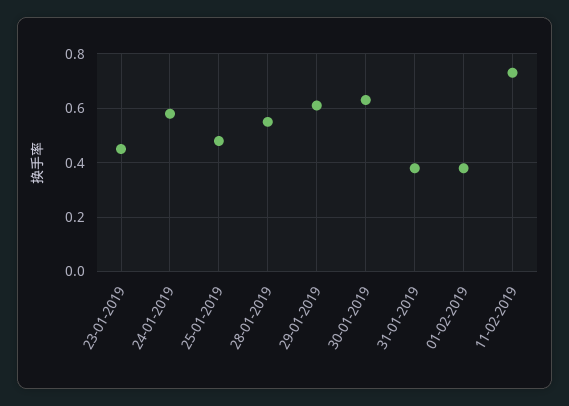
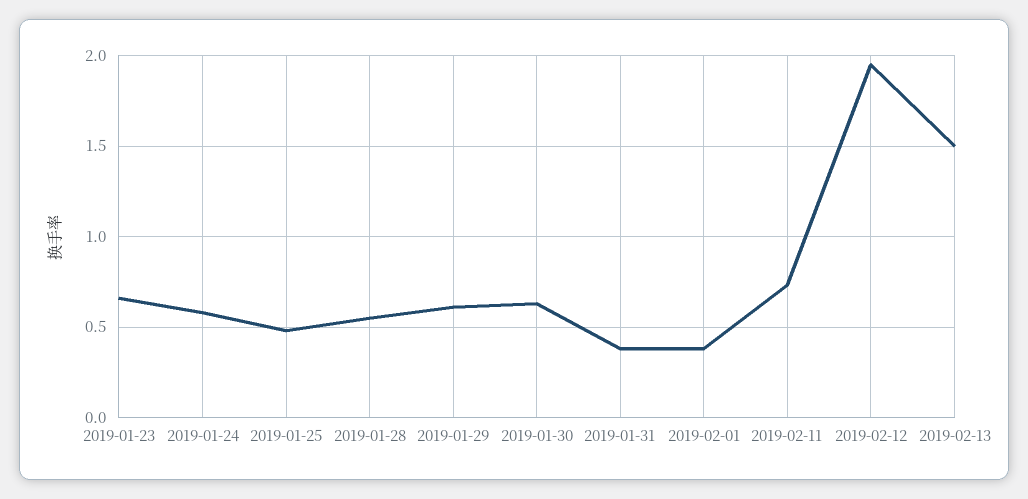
23-01-2019: 0.45 -> 0.65
2019-02-12: none -> 1.95
2019-02-13: none -> 1.5

